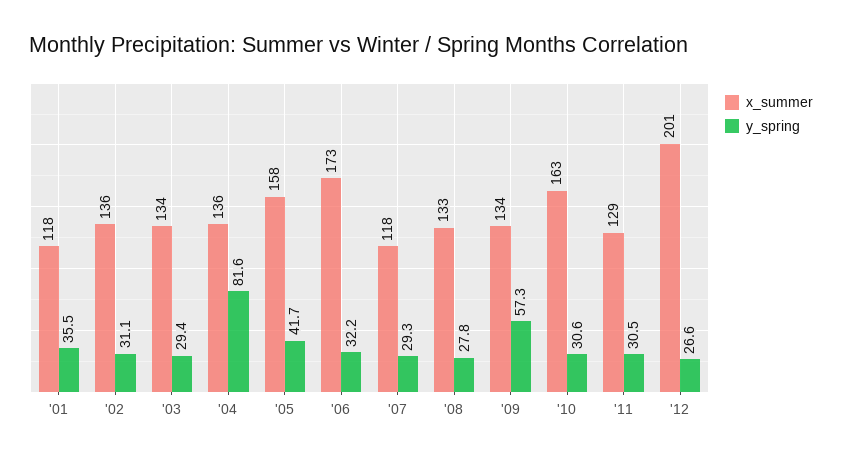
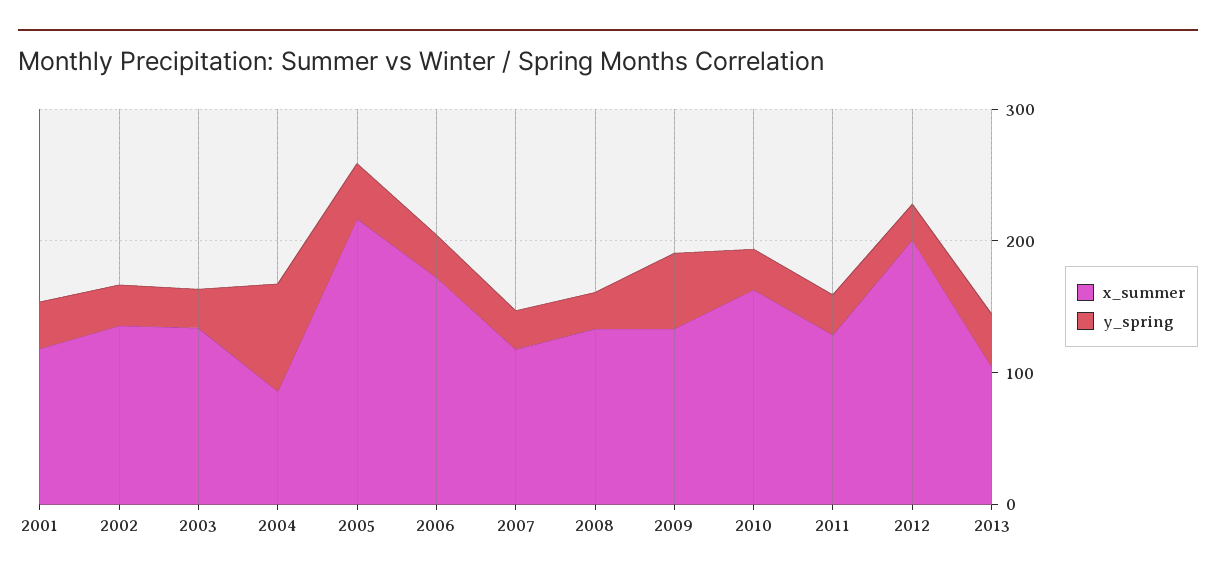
x_summer, '04: 136 -> 80
x_summer, '05: 158 -> 220
x_summer, 2013: none -> 100
y_spring, 2013: none -> 40

